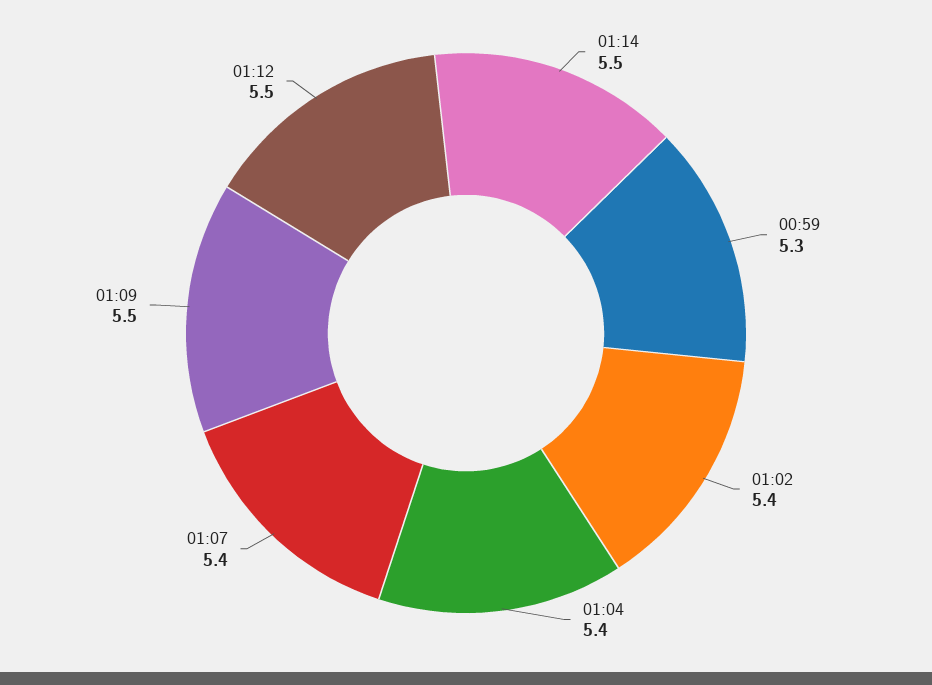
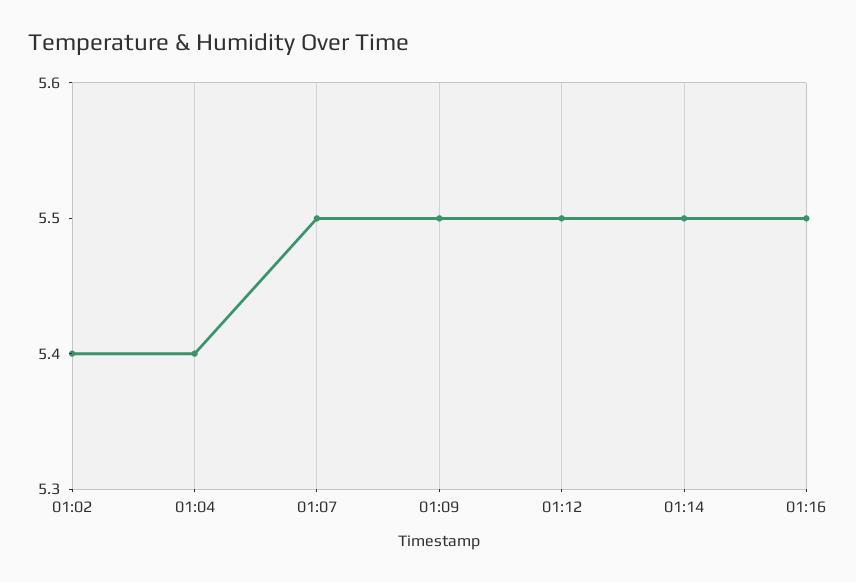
00:59: 5.3 -> none
01:07: 5.4 -> 5.5
01:16: none -> 5.5

